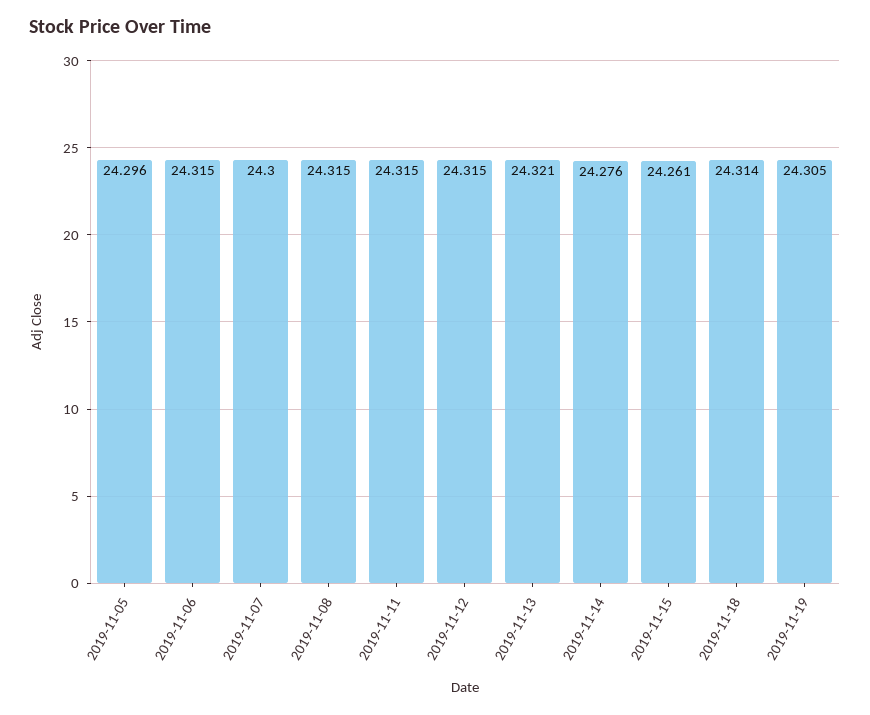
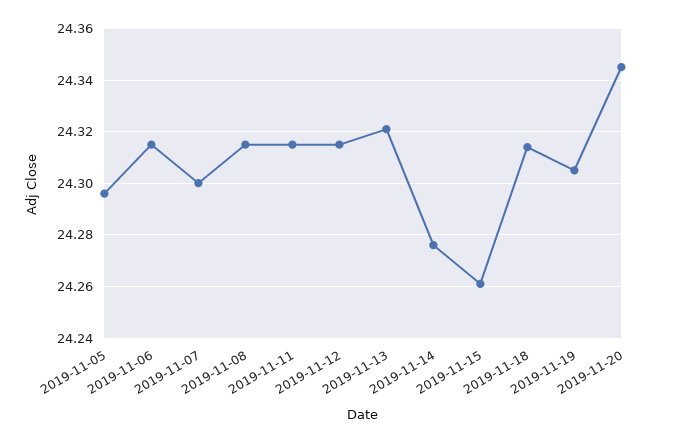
2019-11-20: none -> 24.345

